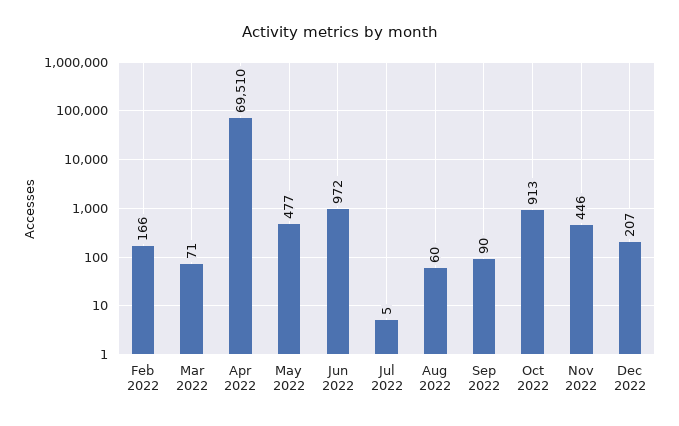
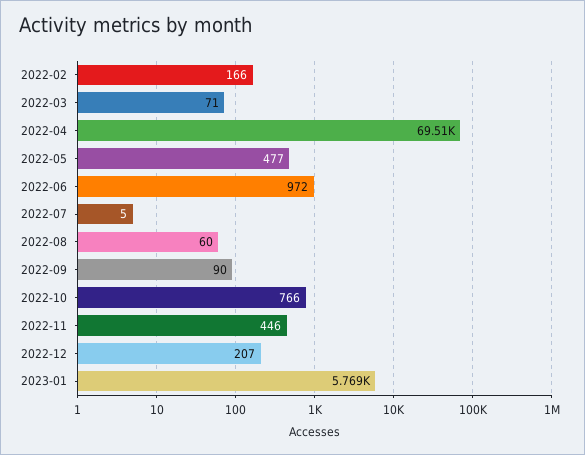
Oct 2022: 913 -> 766
2023-01: none -> 5769

